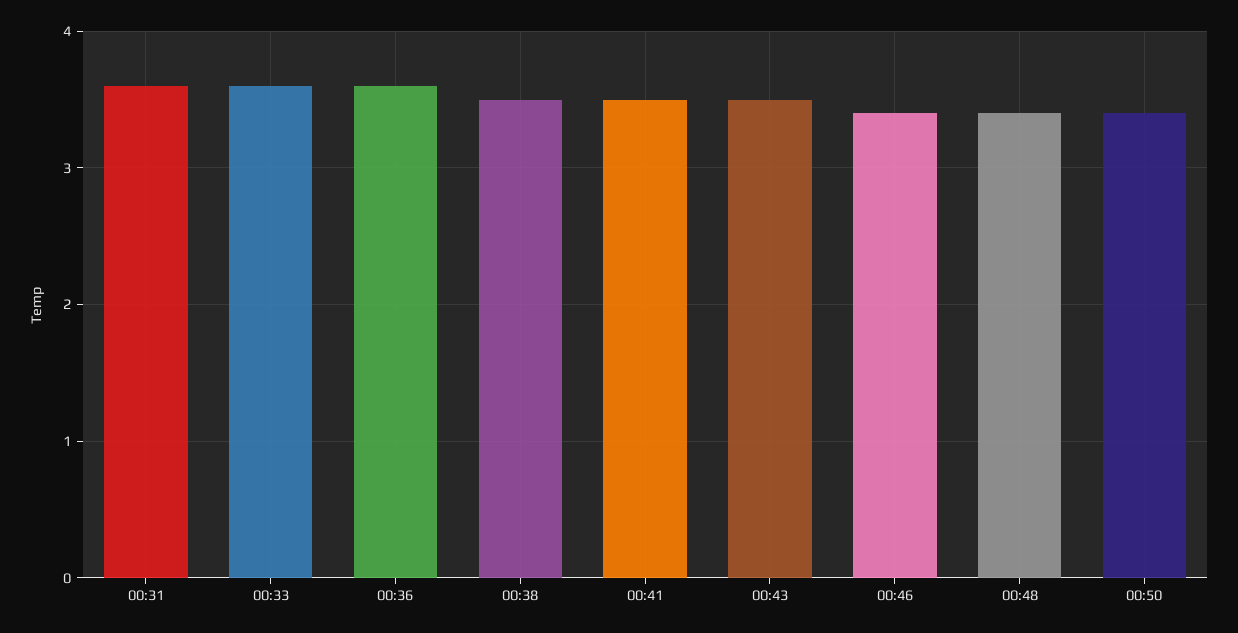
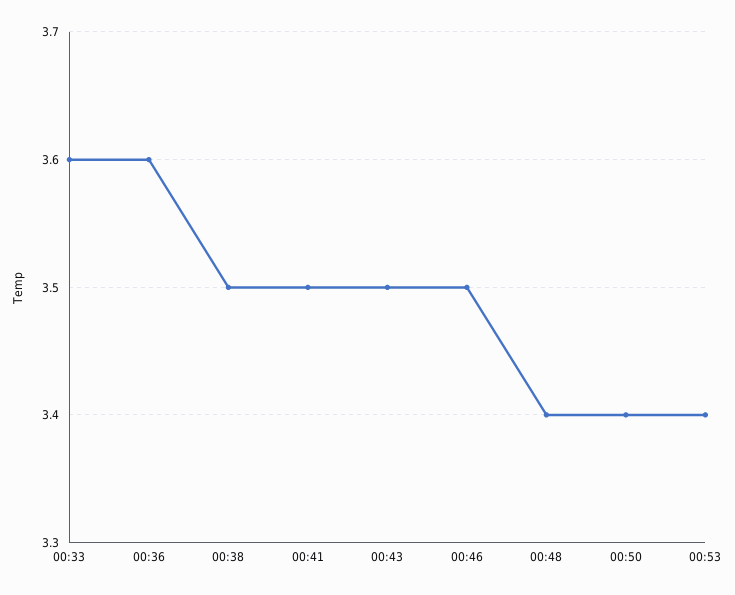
00:31: 3.6 -> none
00:46: 3.4 -> 3.5
00:53: none -> 3.4

